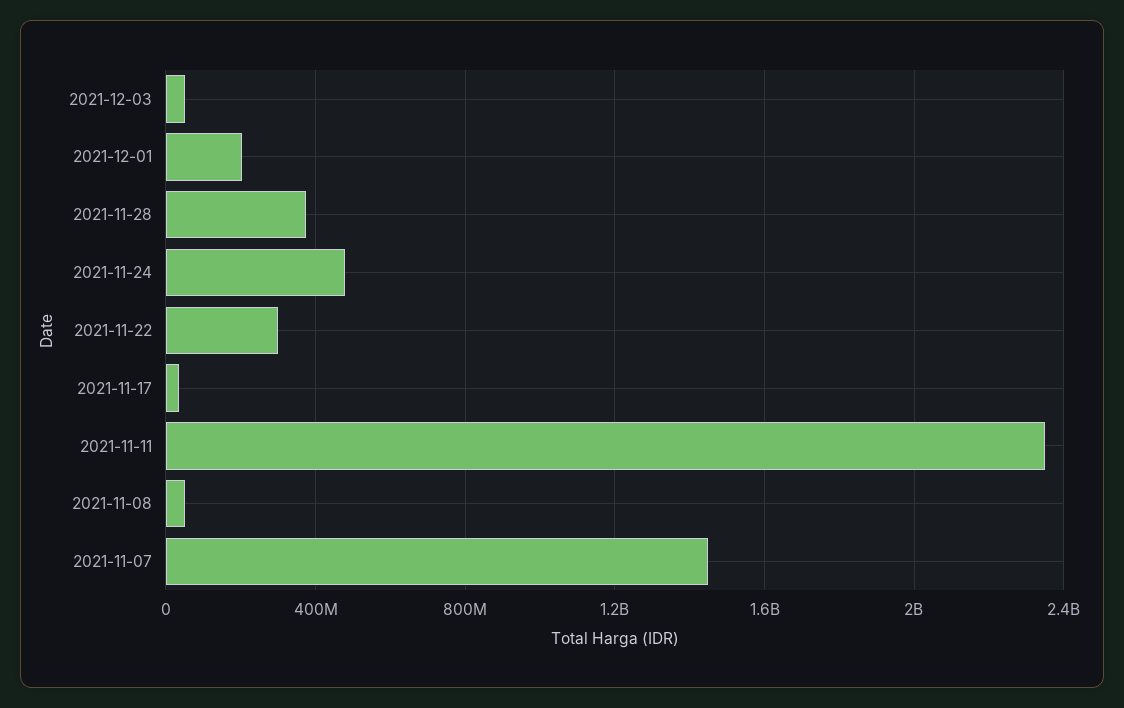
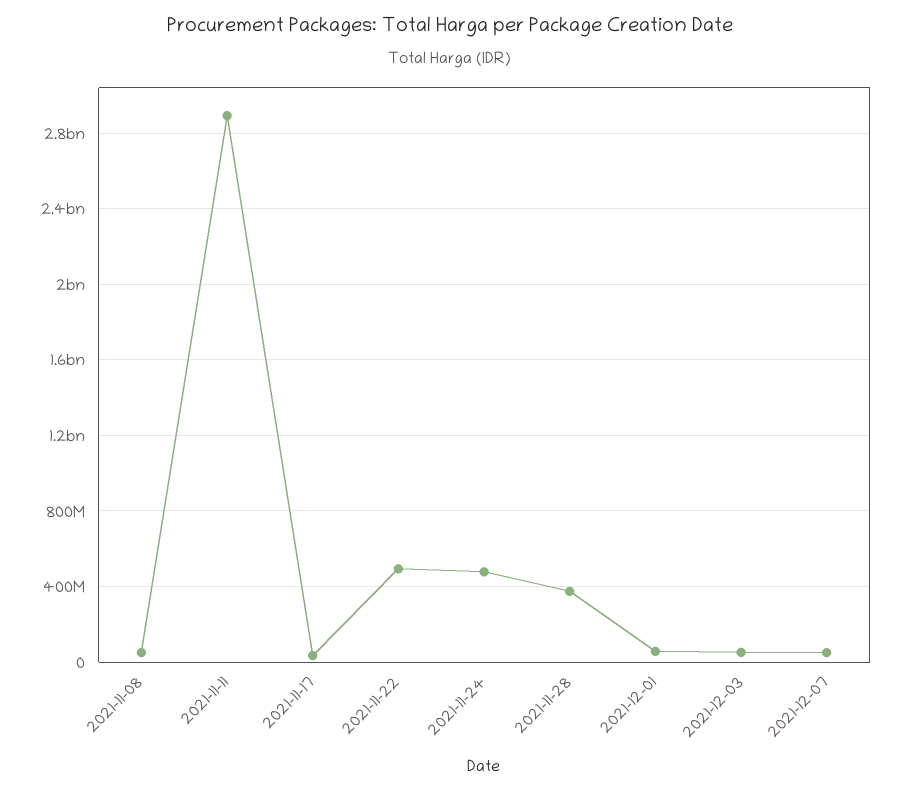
2021-12-01: 200000000 -> 50000000
2021-11-22: 300000000 -> 500000000
2021-11-11: 2350000000 -> 2900000000
2021-11-07: 1450000000 -> none
2021-12-07: none -> 50000000

